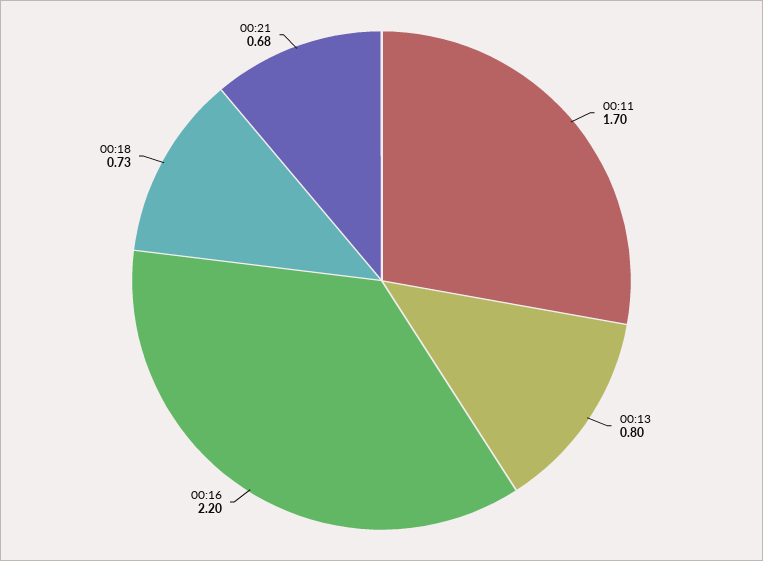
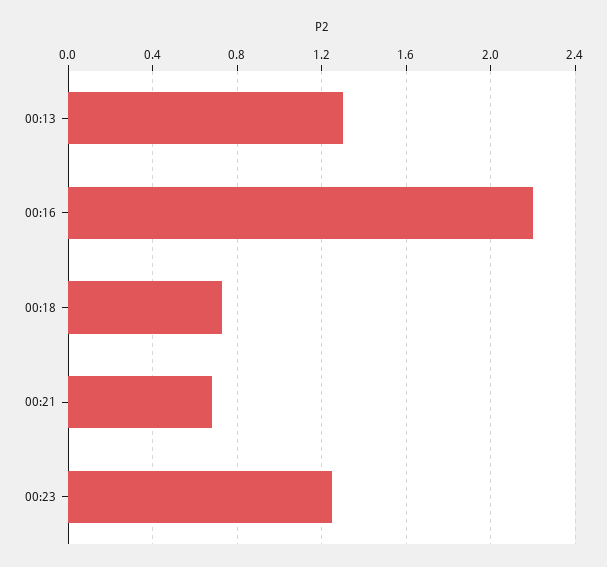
00:11: 1.7 -> none
00:13: 0.8 -> 1.3
00:23: none -> 1.25

